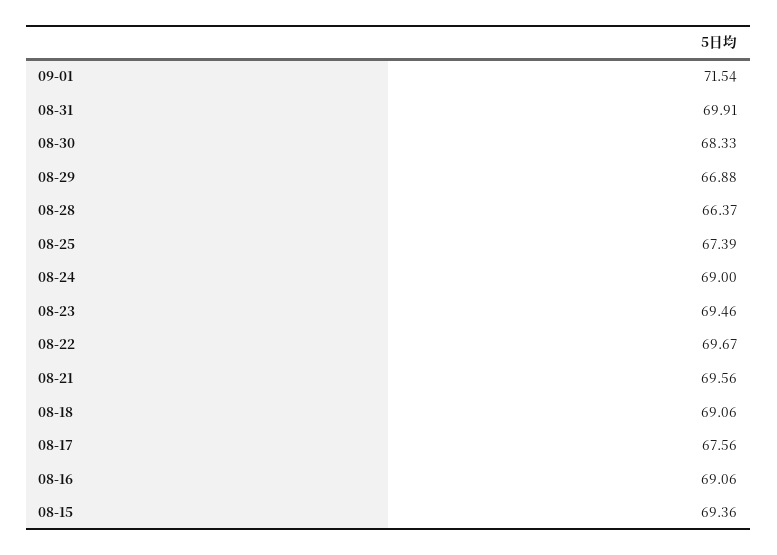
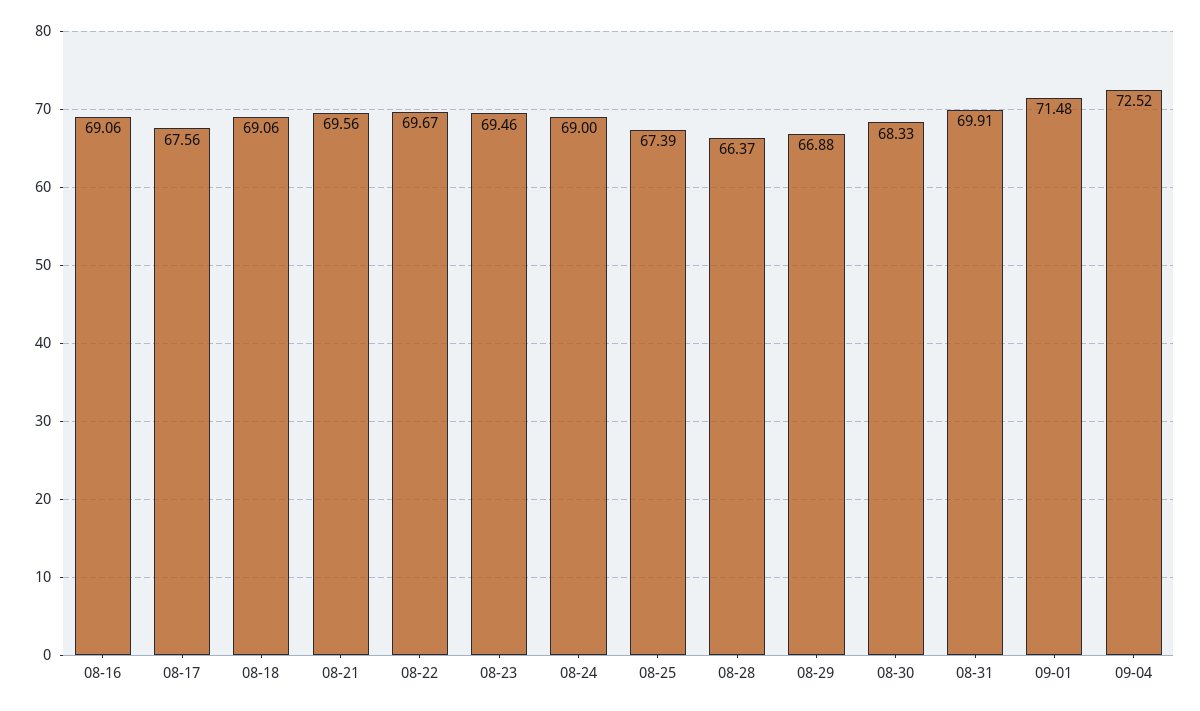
09-01: 71.54 -> 71.48
08-15: 69.36 -> none
09-04: none -> 72.52

